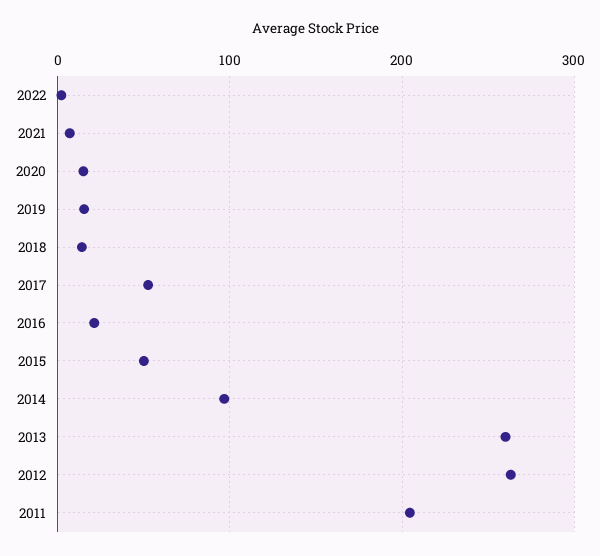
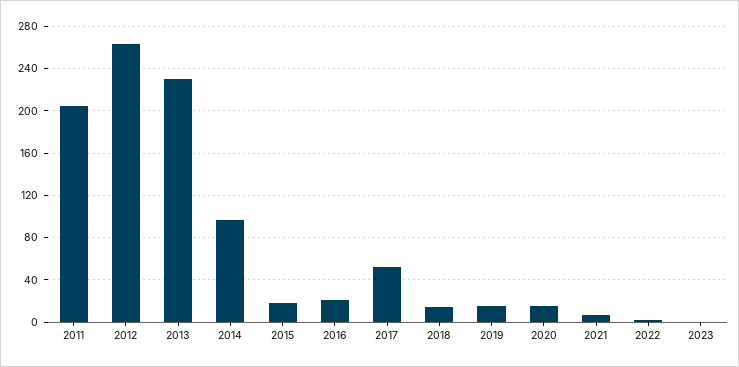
2015: 50 -> 20
2013: 260 -> 230
2023: none -> 0

